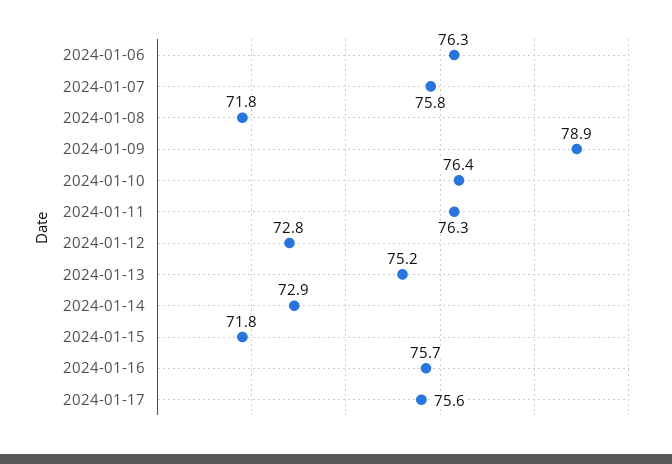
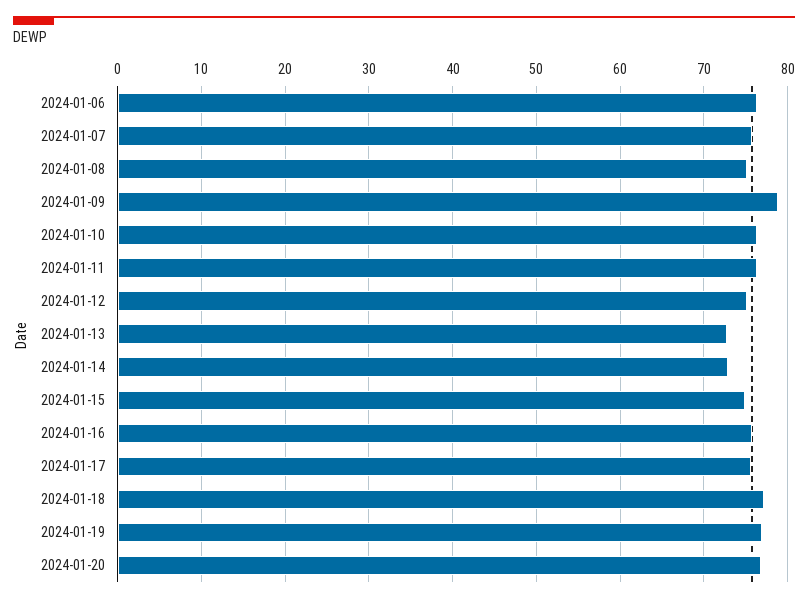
2024-01-08: 71.8 -> 75
2024-01-12: 72.8 -> 75
2024-01-13: 75.2 -> 73
2024-01-15: 71.8 -> 75
2024-01-18: none -> 77
2024-01-19: none -> 77
2024-01-20: none -> 77

